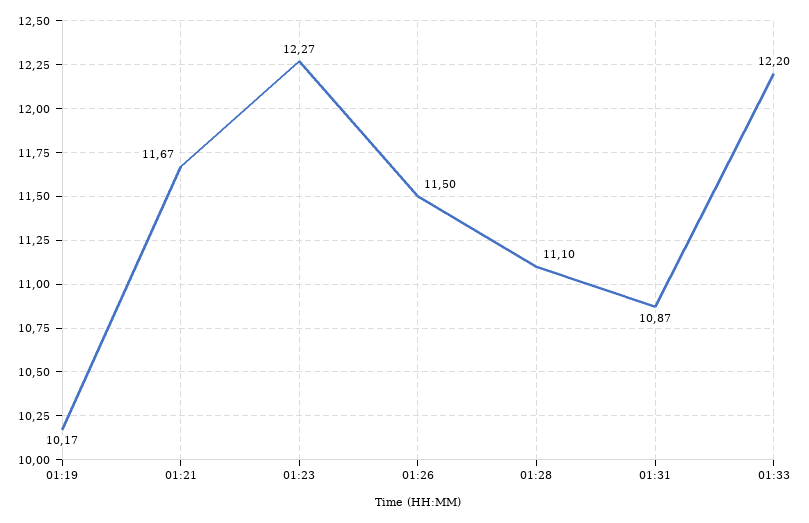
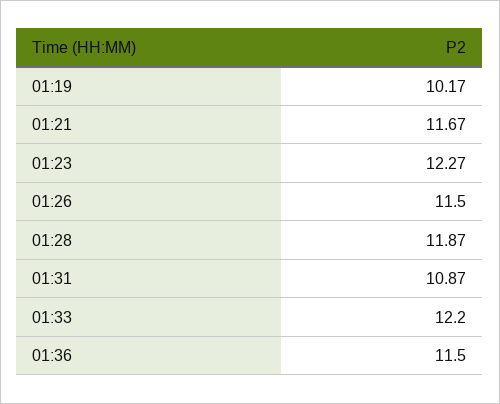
01:28: 11.1 -> 11.87
01:36: none -> 11.5

